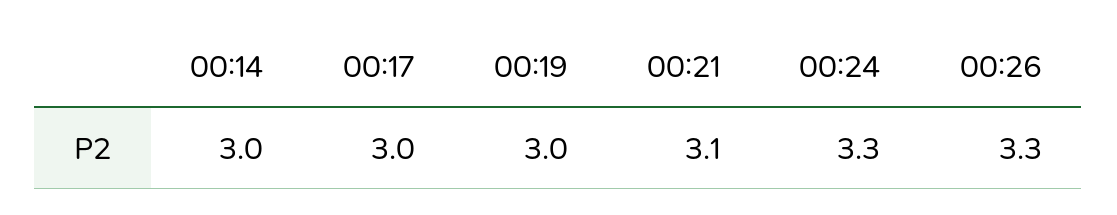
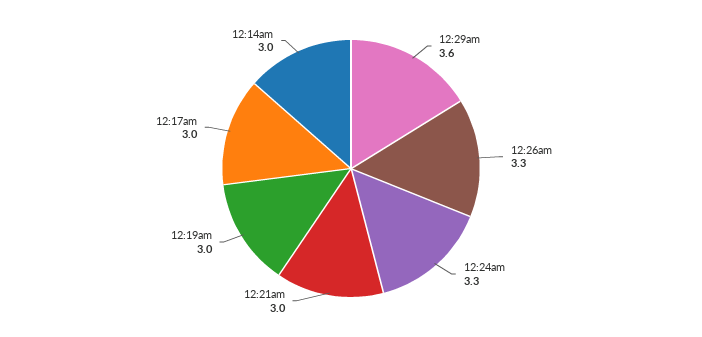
00:21: 3.1 -> 3
12:29am: none -> 3.6

